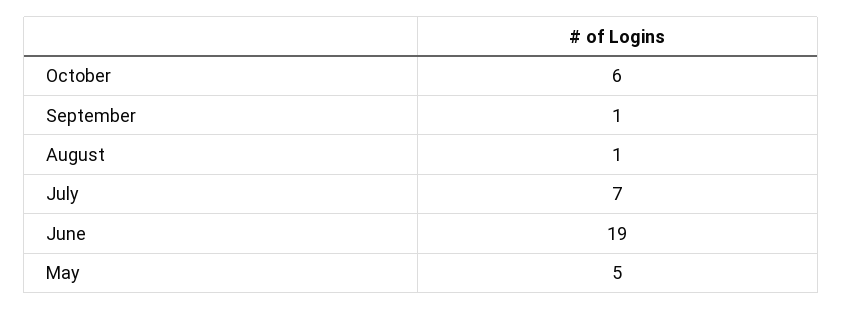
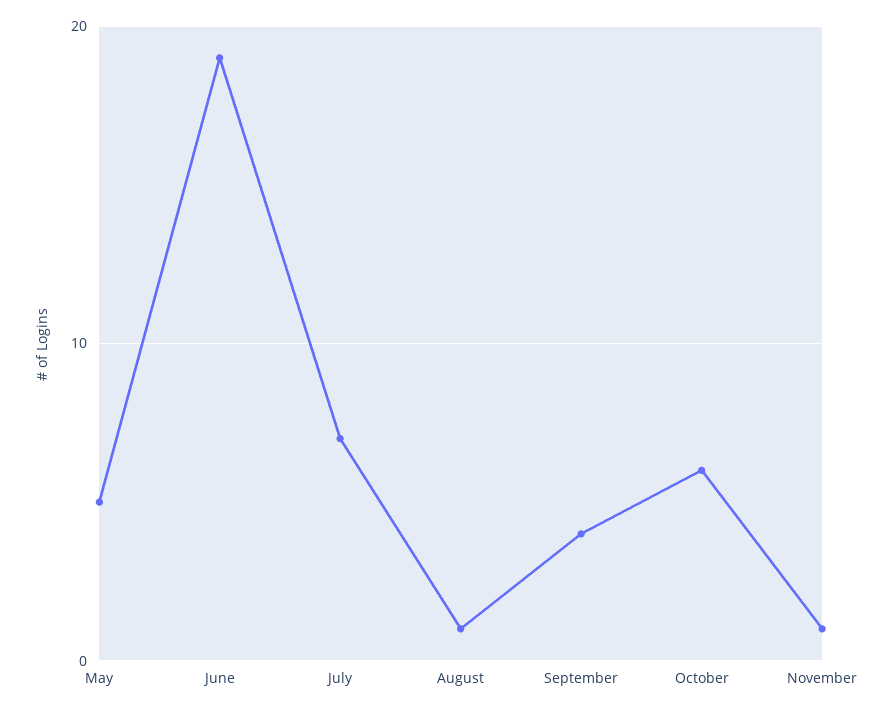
September: 1 -> 4
November: none -> 1

